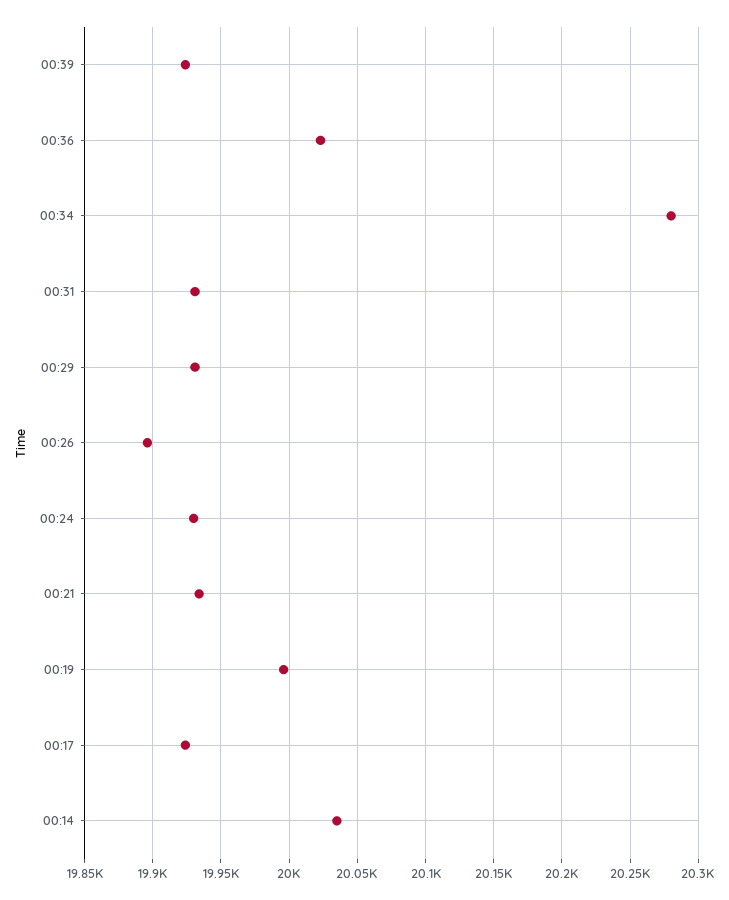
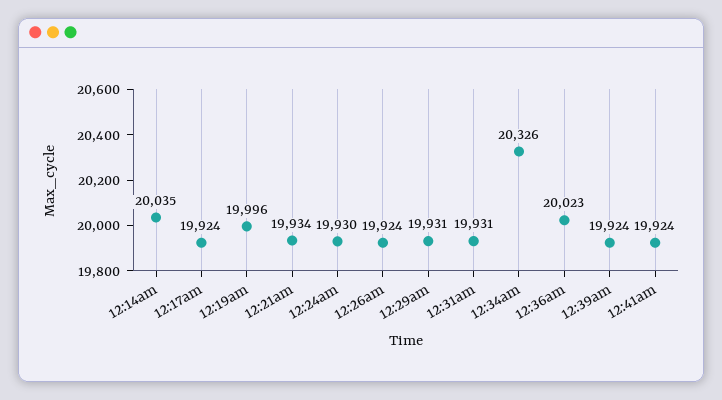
00:34: 20280 -> 20326
00:26: 19895 -> 19924
12:41am: none -> 19924

